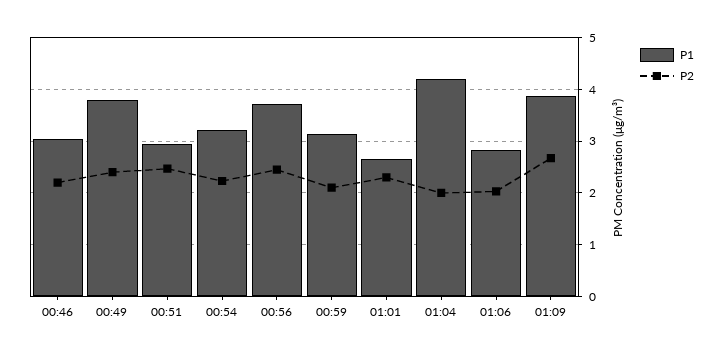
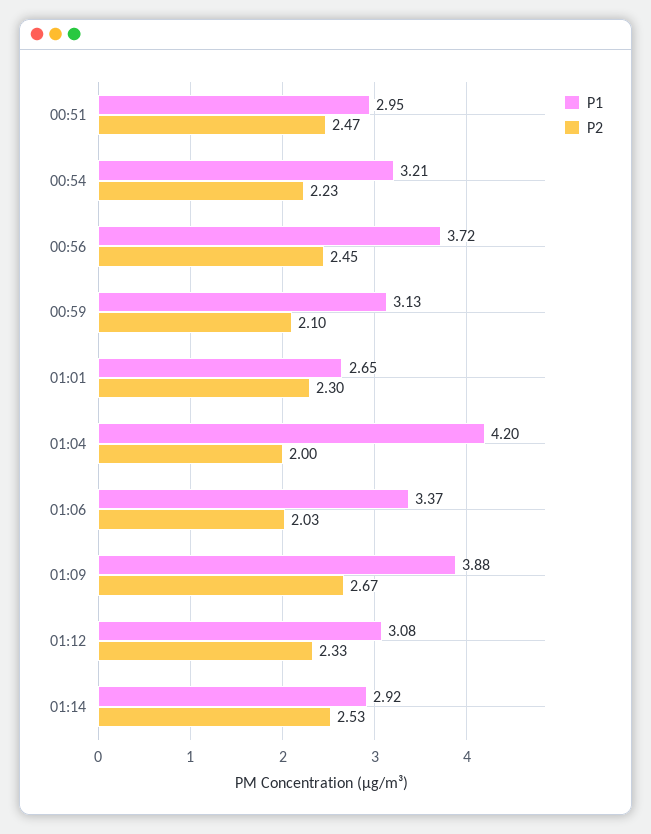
P1, 00:46: 3 -> none
P2, 00:46: 2.2 -> none
P1, 00:49: 3.8 -> none
P2, 00:49: 2.4 -> none
P1, 01:06: 2.8 -> 3.37
P1, 01:12: none -> 3.08
P2, 01:12: none -> 2.33
P1, 01:14: none -> 2.92
P2, 01:14: none -> 2.53

